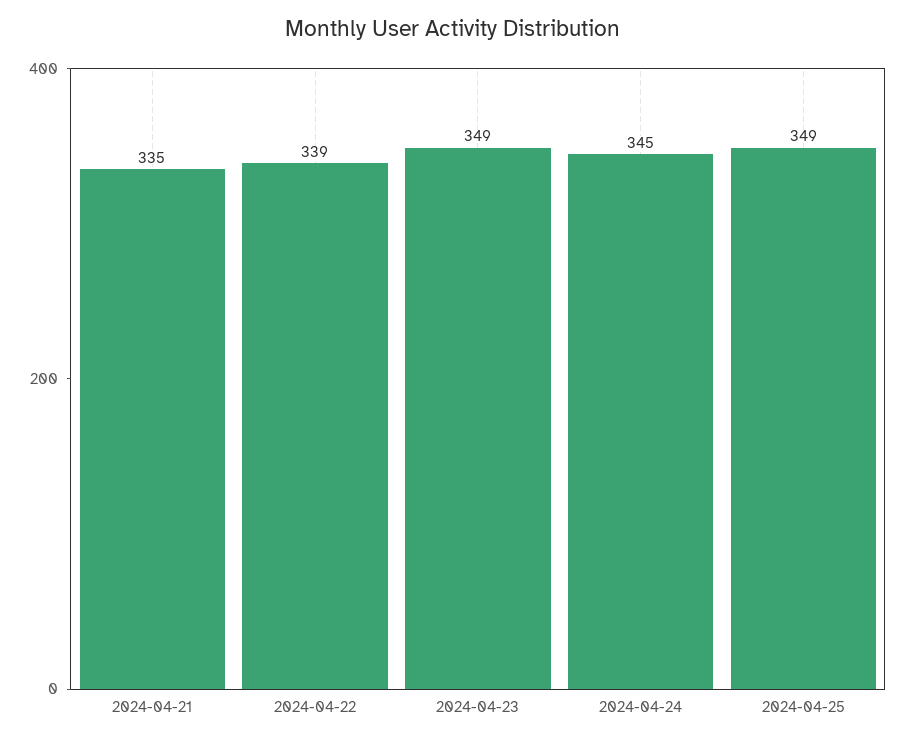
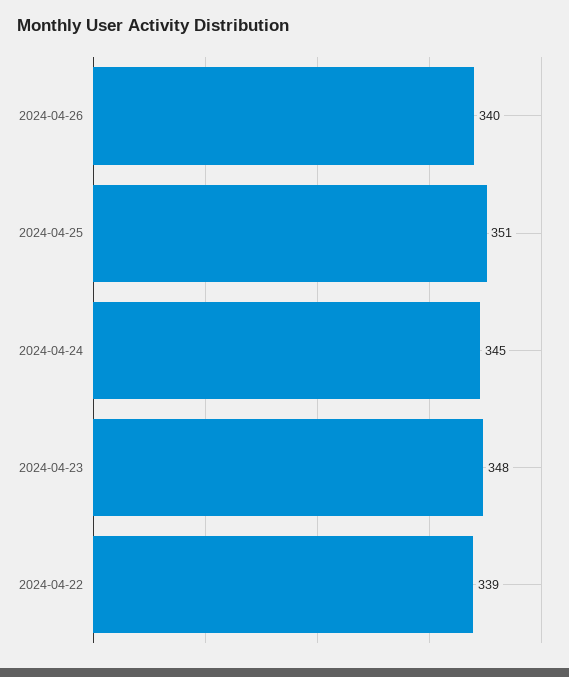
2024-04-21: 335 -> none
2024-04-23: 349 -> 348
2024-04-25: 349 -> 351
2024-04-26: none -> 340

